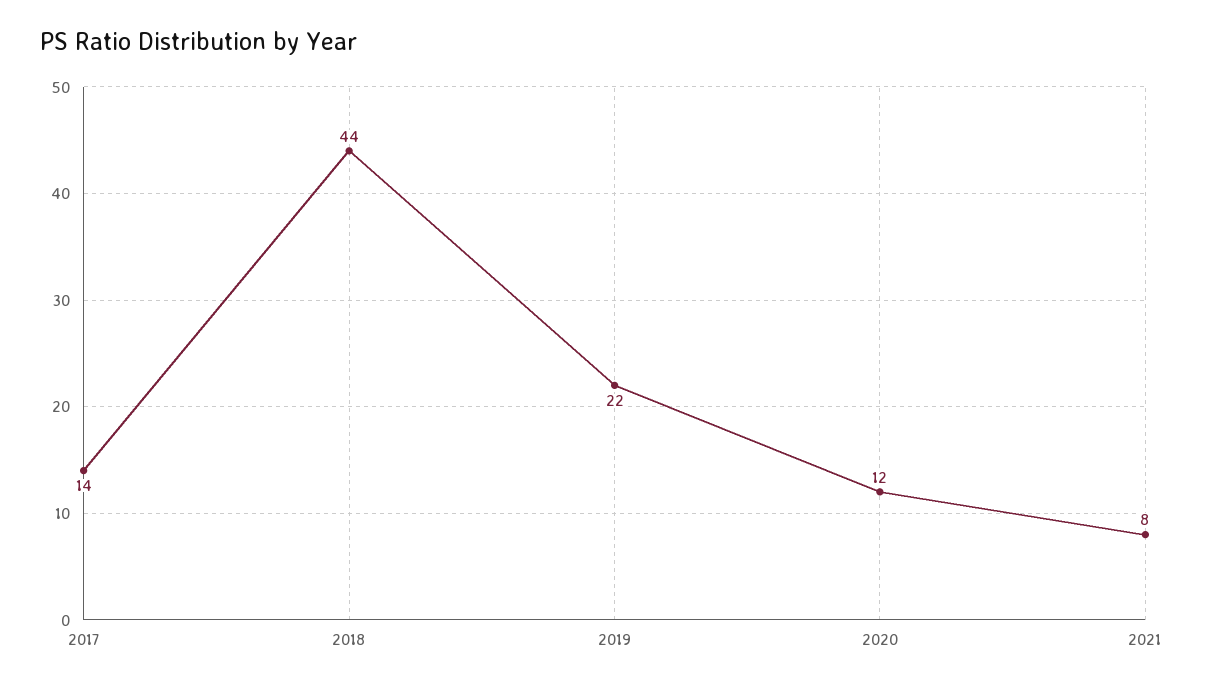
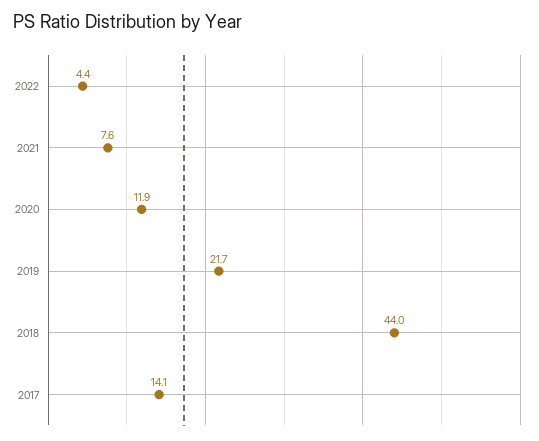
2022: none -> 4.4

